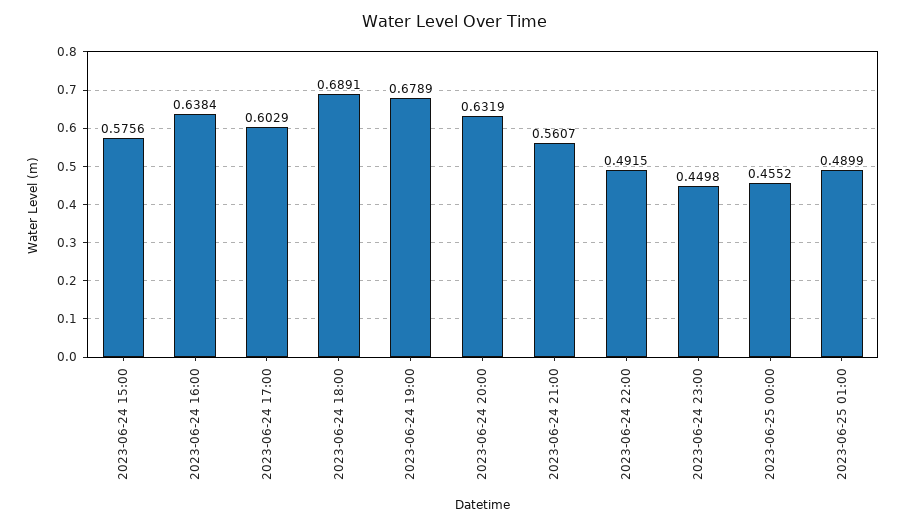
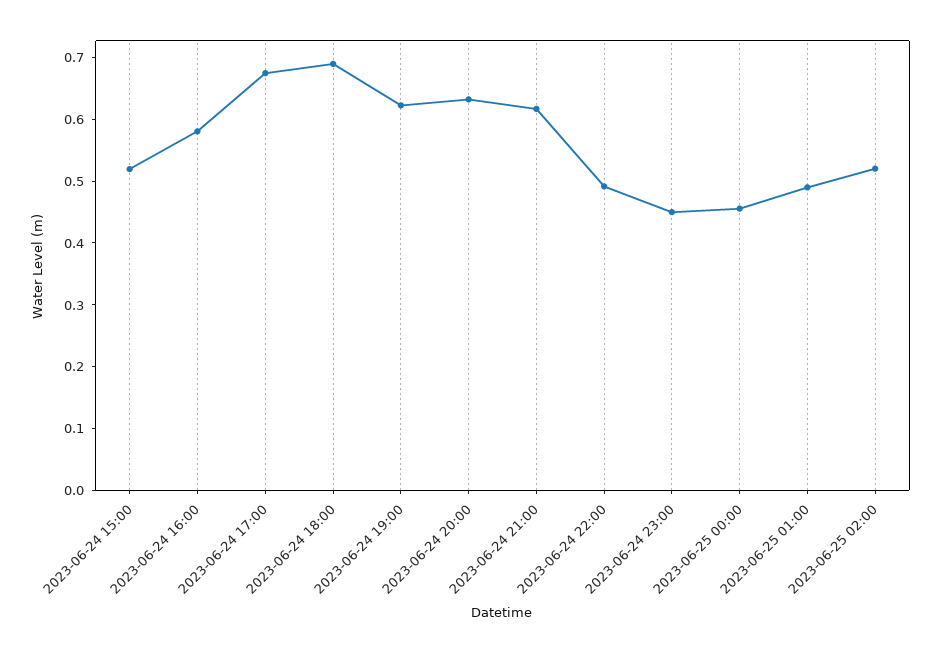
2023-06-24 15:00: 0.5756 -> 0.52
2023-06-24 16:00: 0.6384 -> 0.58
2023-06-24 17:00: 0.6029 -> 0.68
2023-06-24 19:00: 0.6789 -> 0.62
2023-06-24 21:00: 0.5607 -> 0.62
2023-06-25 02:00: none -> 0.52

